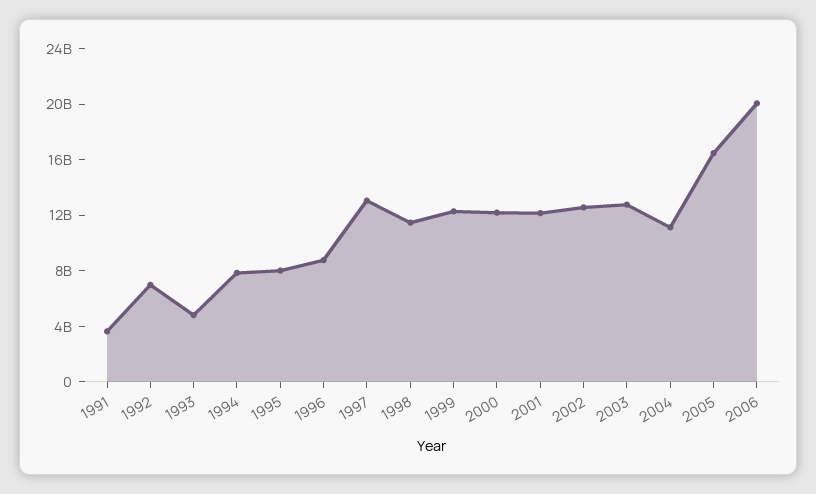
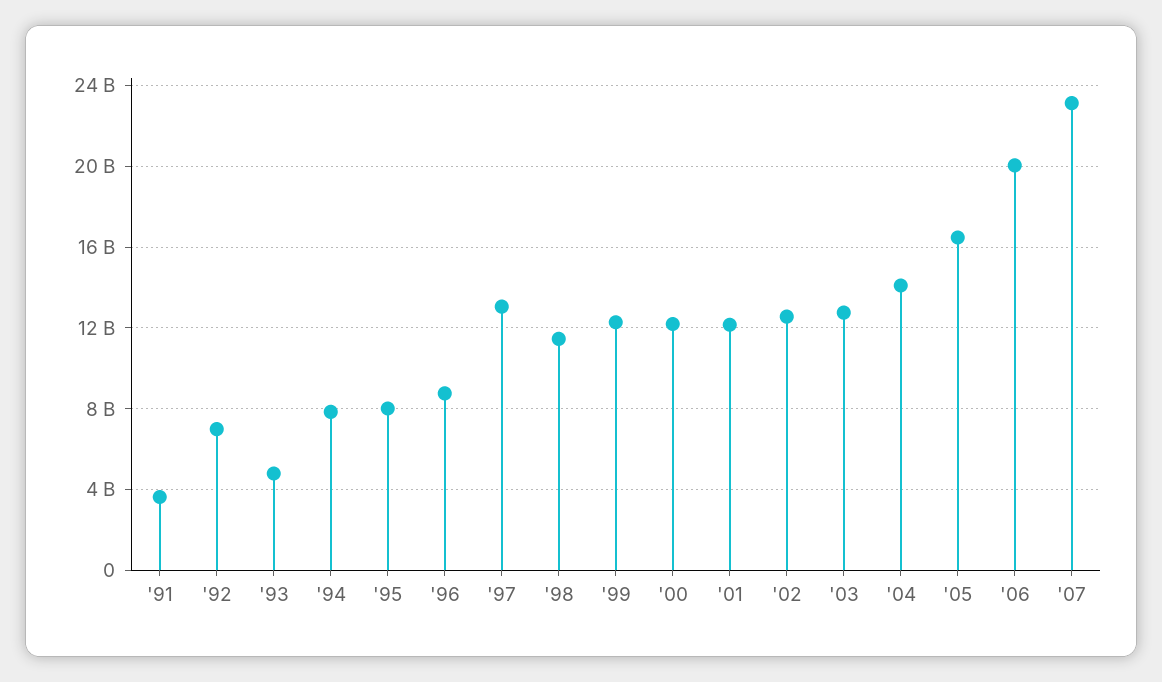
2004: 11000000000 -> 14000000000
'07: none -> 23000000000

